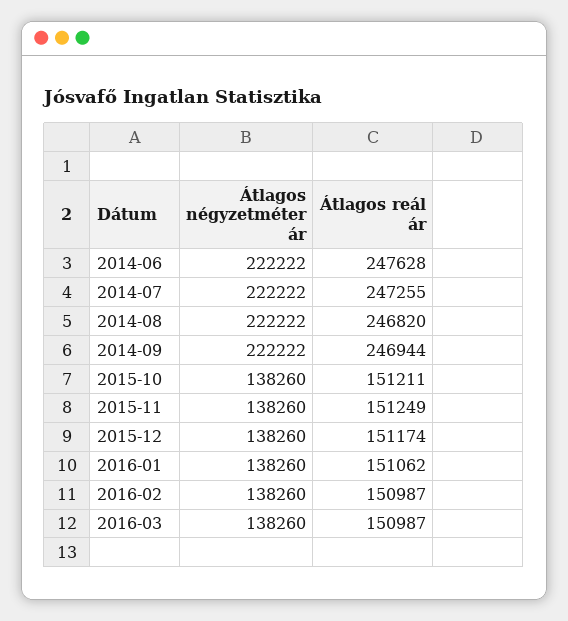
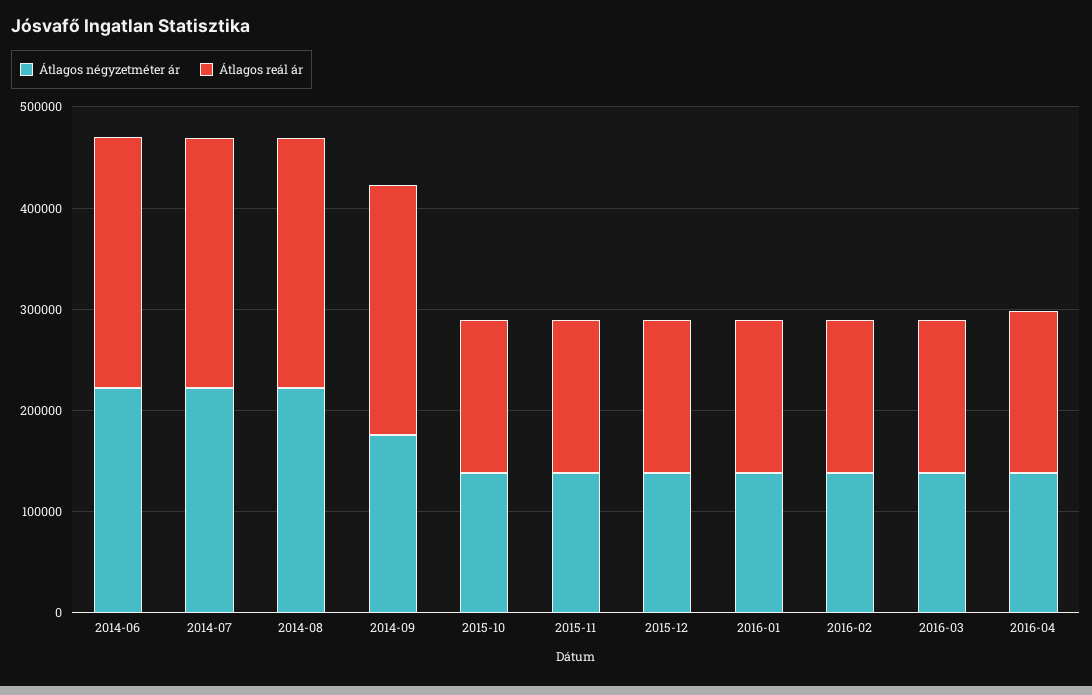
Átlagos négyzetméter ár, 2014-09: 222222 -> 180000
Átlagos négyzetméter ár, 2016-04: none -> 140000
Átlagos reál ár, 2016-04: none -> 160000

